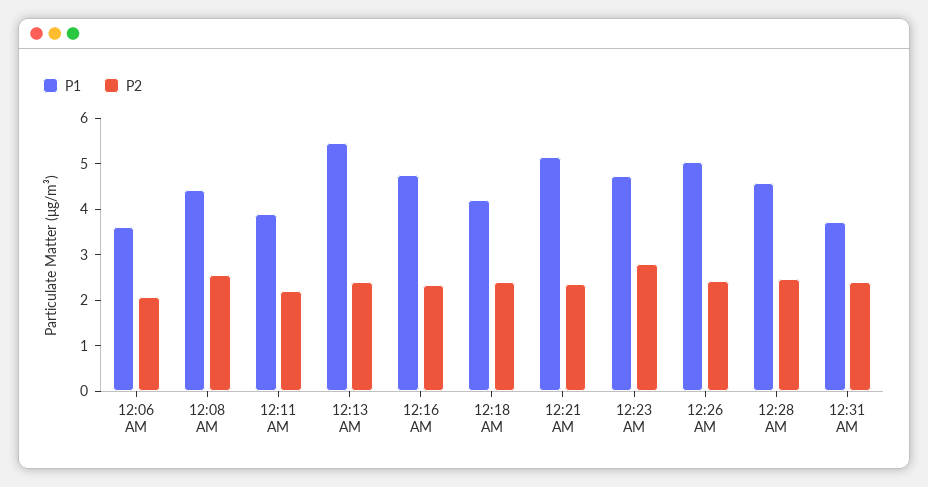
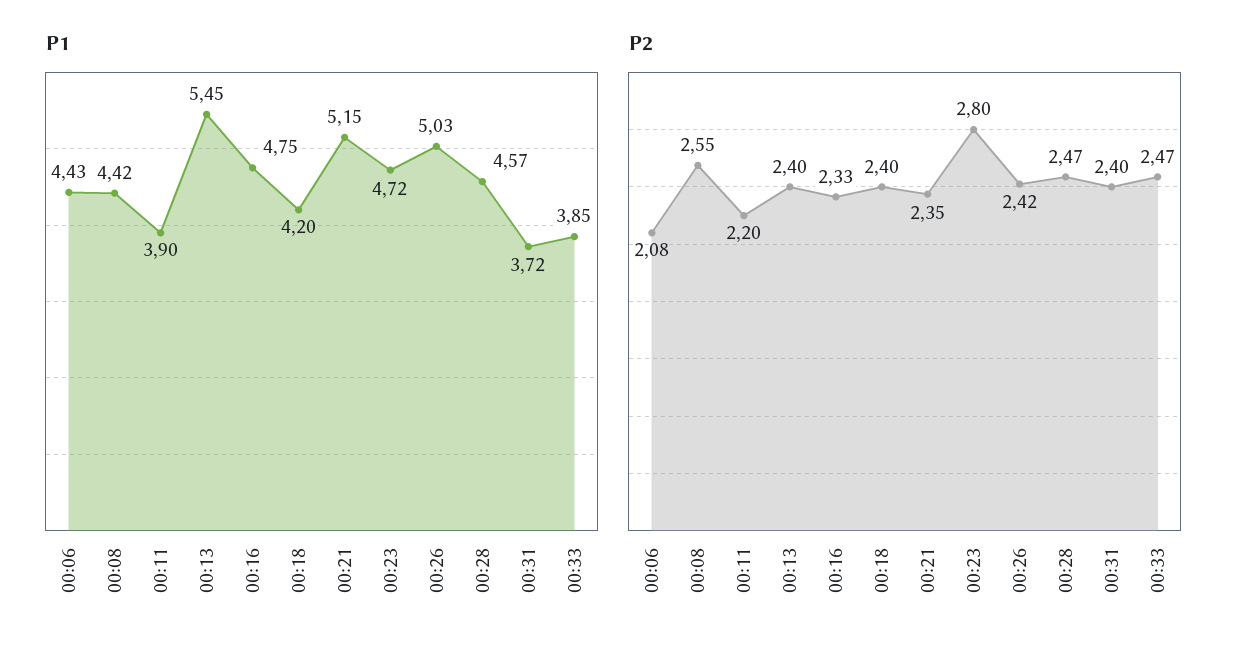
P1, 12:06 AM: 3.6 -> 4.43
P1, 00:33: none -> 3.85
P2, 00:33: none -> 2.47

